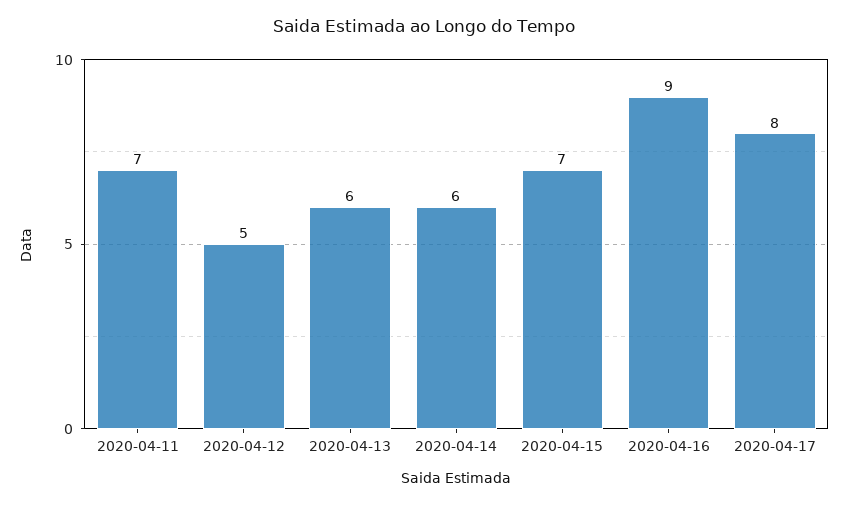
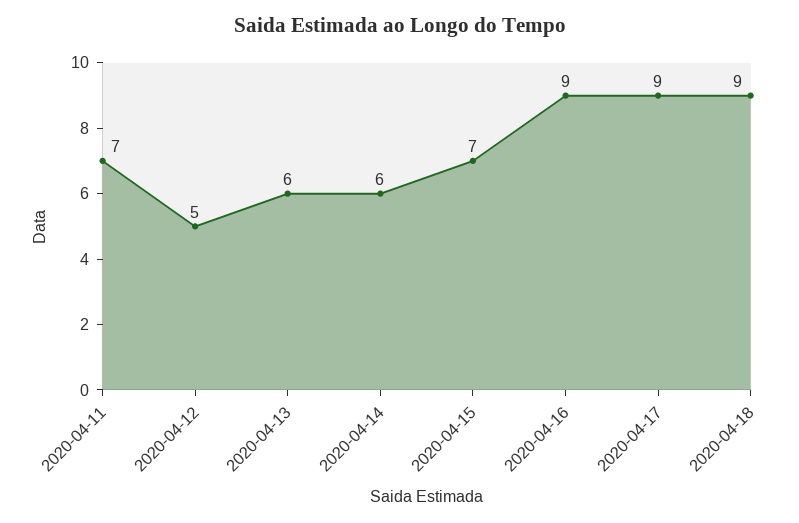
2020-04-17: 8 -> 9
2020-04-18: none -> 9

